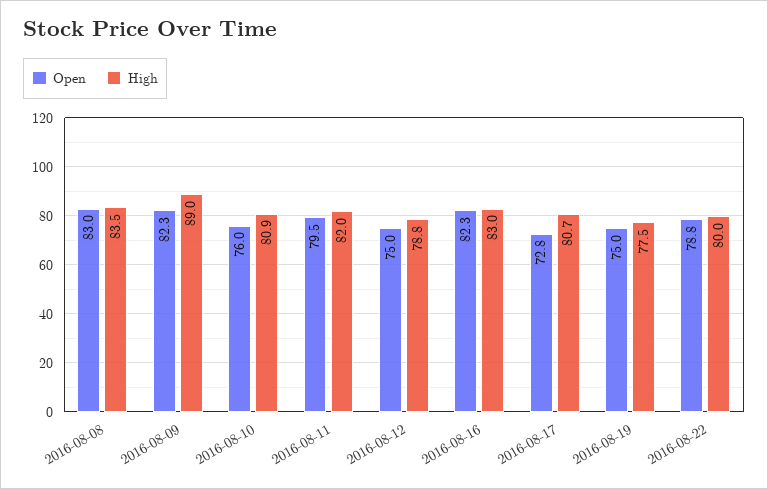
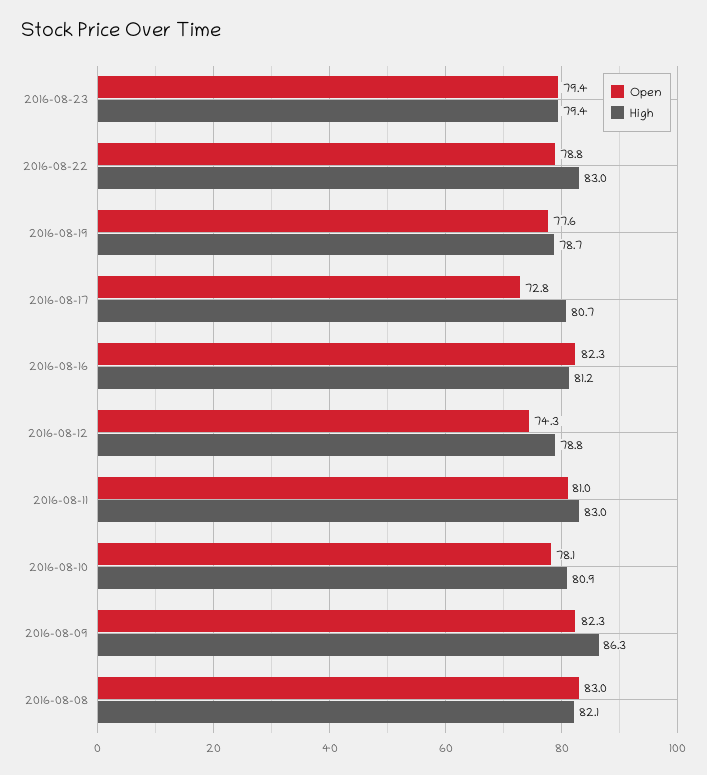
High, 2016-08-08: 83.5 -> 82.1
High, 2016-08-09: 89 -> 86.3
Open, 2016-08-10: 76 -> 78.1
Open, 2016-08-11: 79.5 -> 81
High, 2016-08-11: 82 -> 83
Open, 2016-08-12: 75 -> 74.3
High, 2016-08-16: 83 -> 81.2
Open, 2016-08-19: 75 -> 77.6
High, 2016-08-19: 77.5 -> 78.7
High, 2016-08-22: 80 -> 83
Open, 2016-08-23: none -> 79.4
High, 2016-08-23: none -> 79.4

